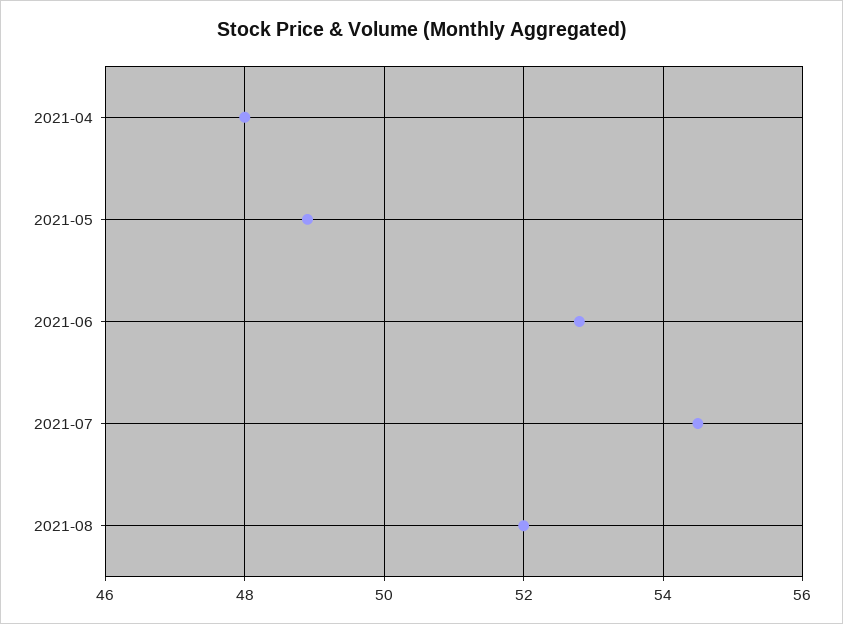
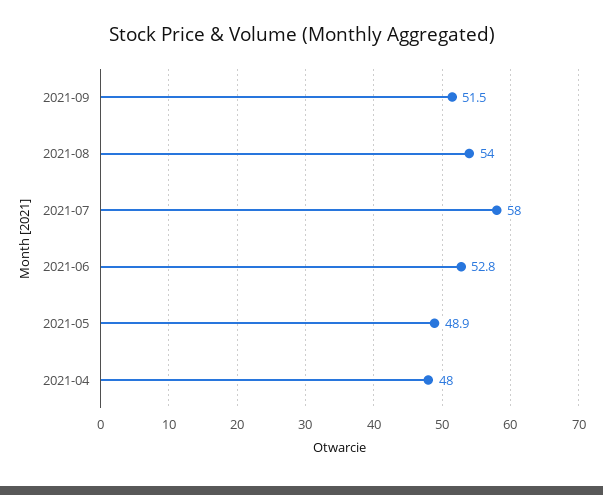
2021-07: 54.5 -> 58
2021-08: 52 -> 54
2021-09: none -> 51.5

